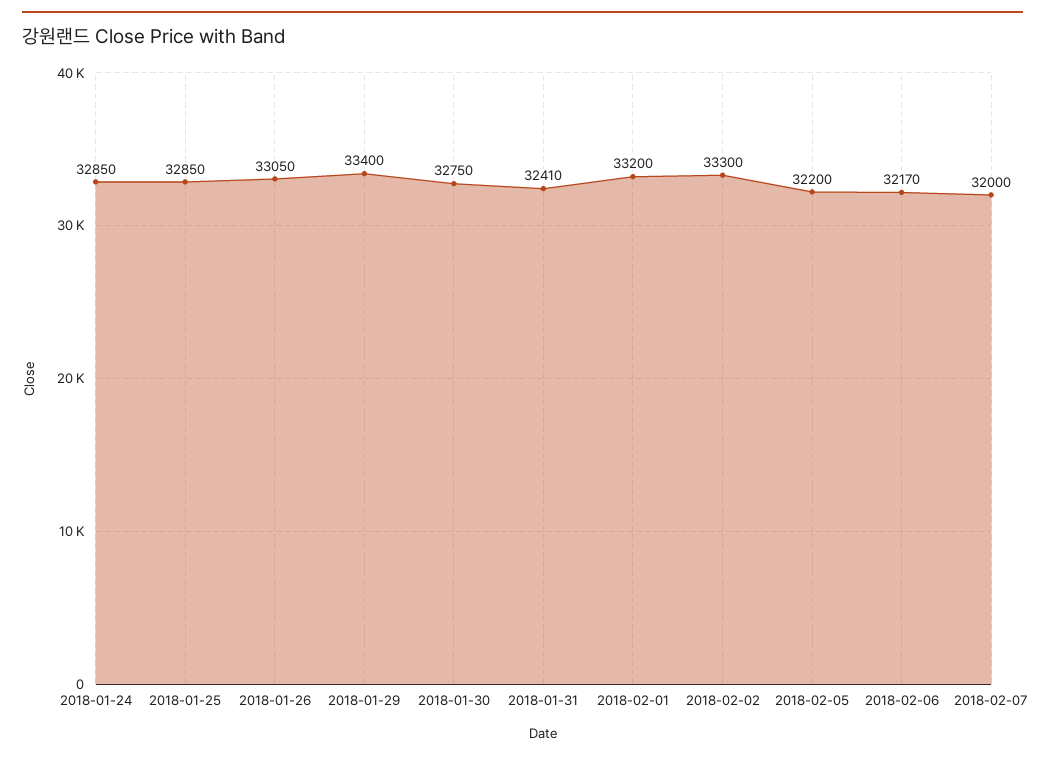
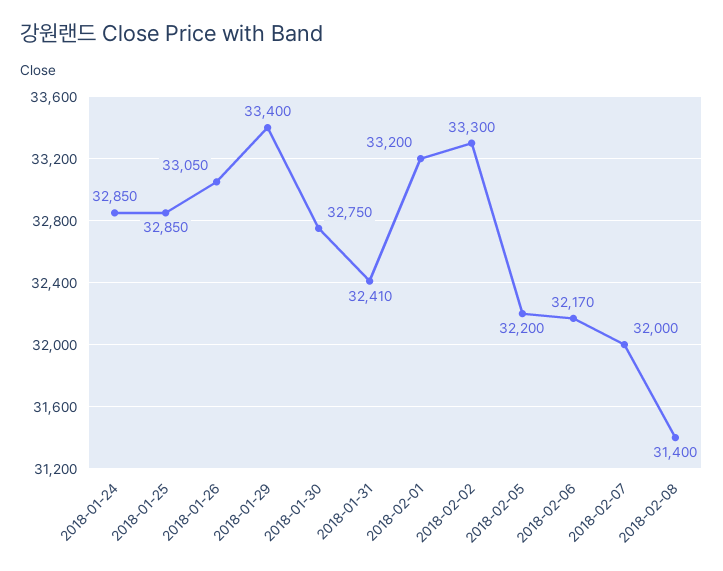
2018-02-08: none -> 31400

